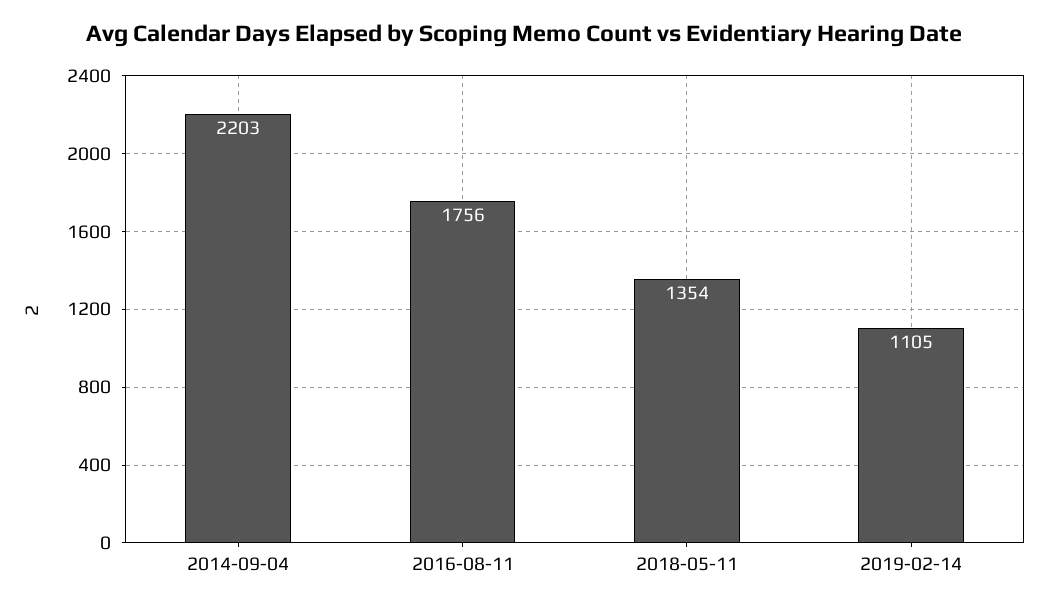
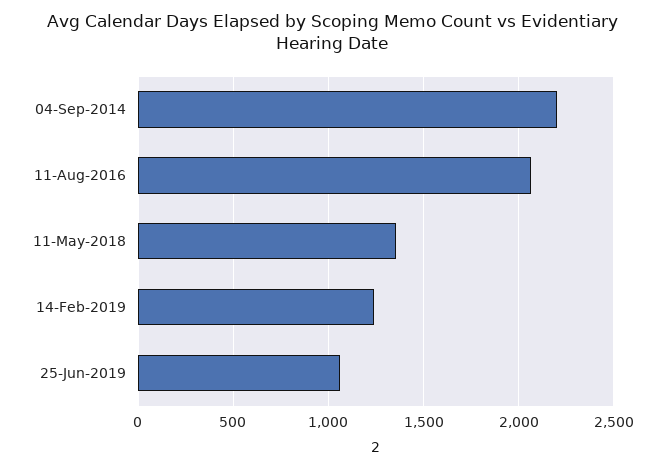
2016-08-11: 1756 -> 2050
2019-02-14: 1105 -> 1250
25-Jun-2019: none -> 1050

